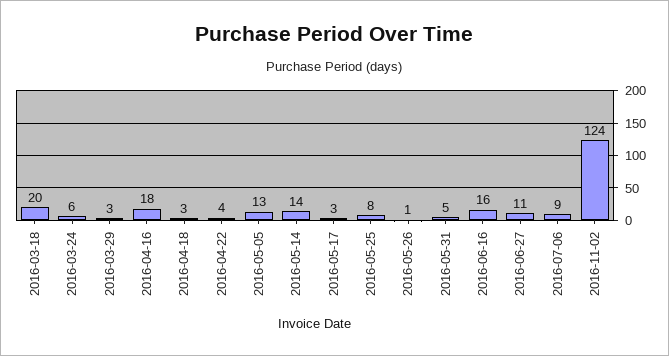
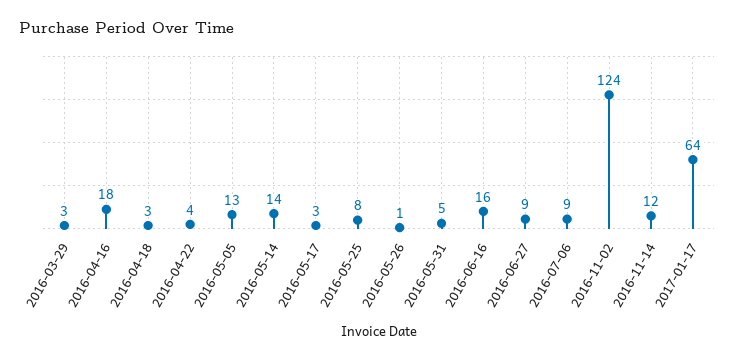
2016-03-18: 20 -> none
2016-03-24: 6 -> none
2016-06-27: 11 -> 9
2016-11-14: none -> 12
2017-01-17: none -> 64

